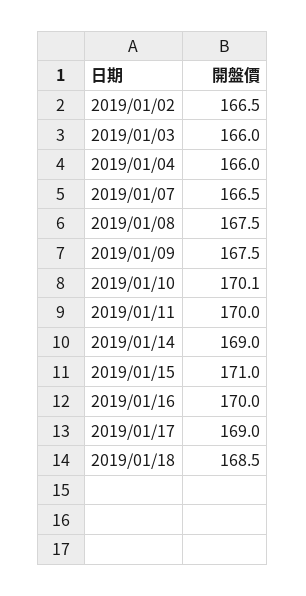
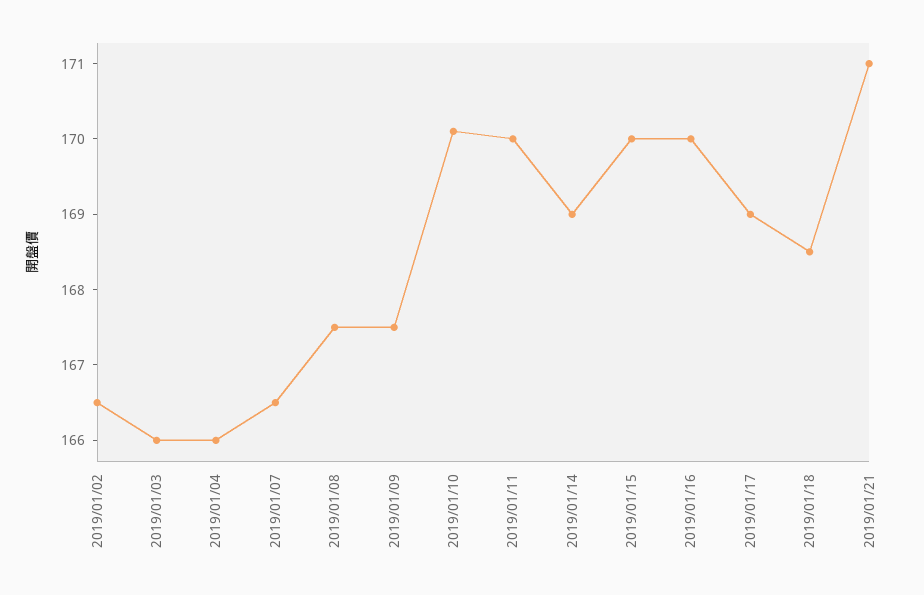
2019/01/15: 171 -> 170
2019/01/21: none -> 171

